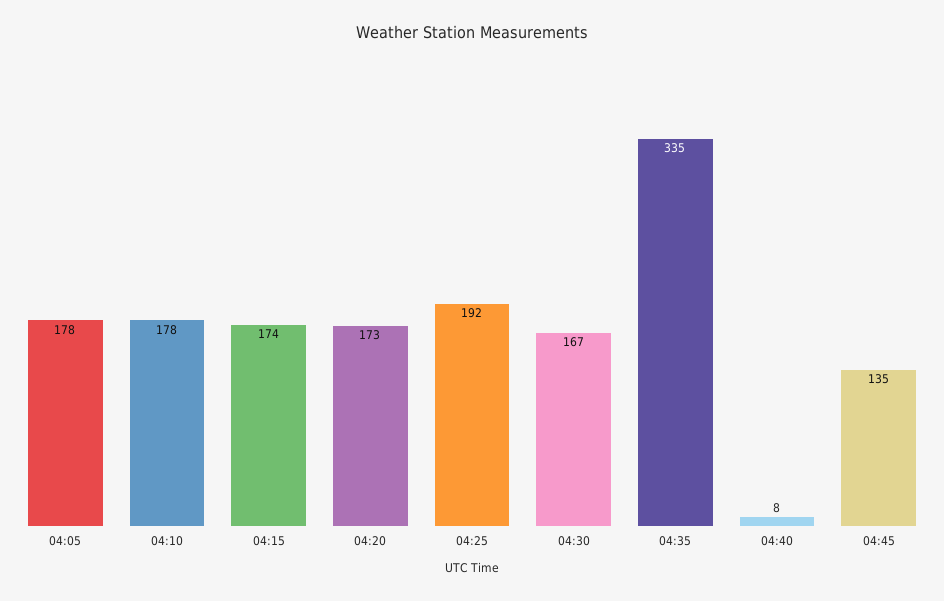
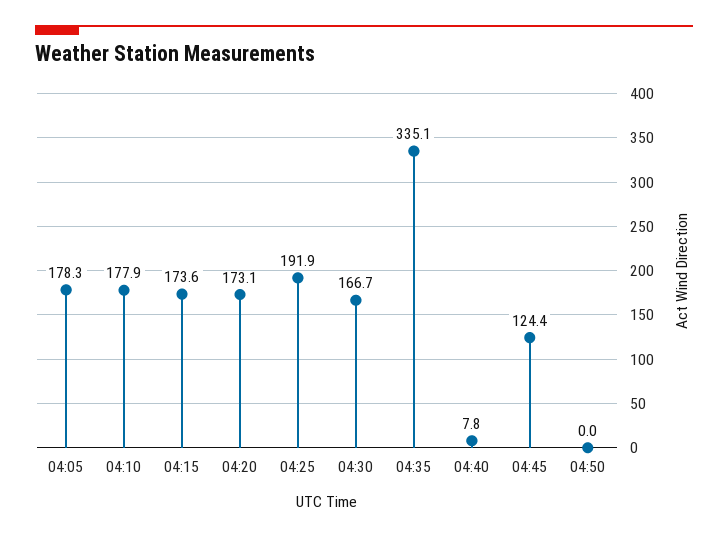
04:45: 135 -> 124.4
04:50: none -> 0

